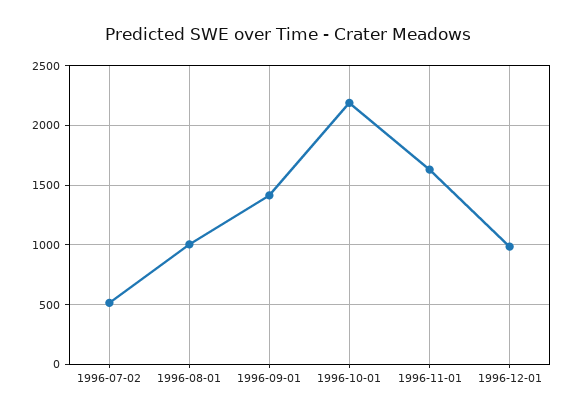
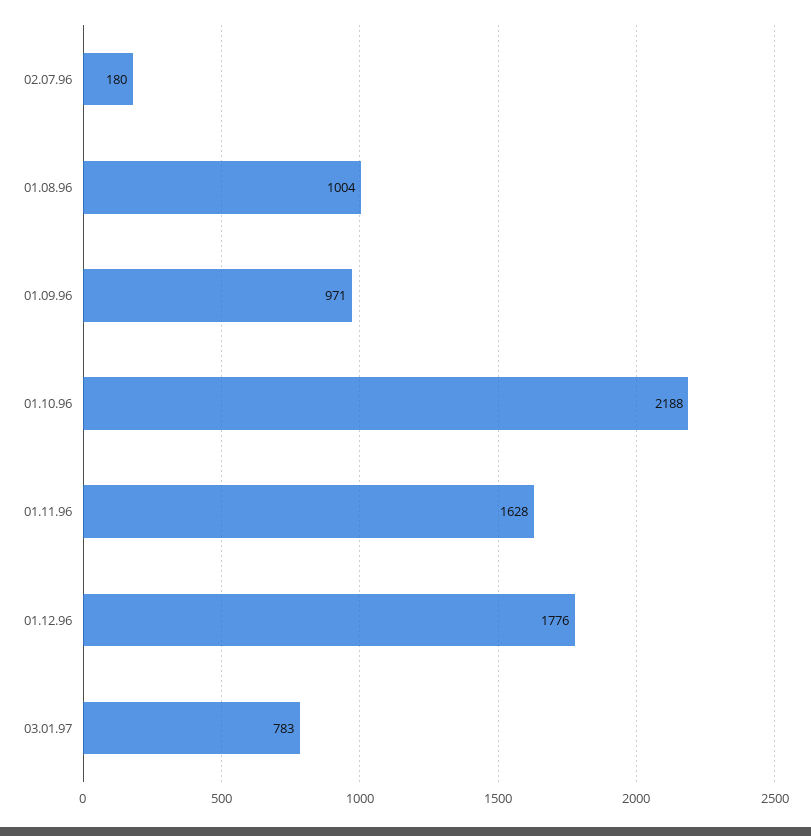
1996-07-02: 500 -> 180
1996-09-01: 1400 -> 971
1996-12-01: 1000 -> 1776
03.01.97: none -> 783

